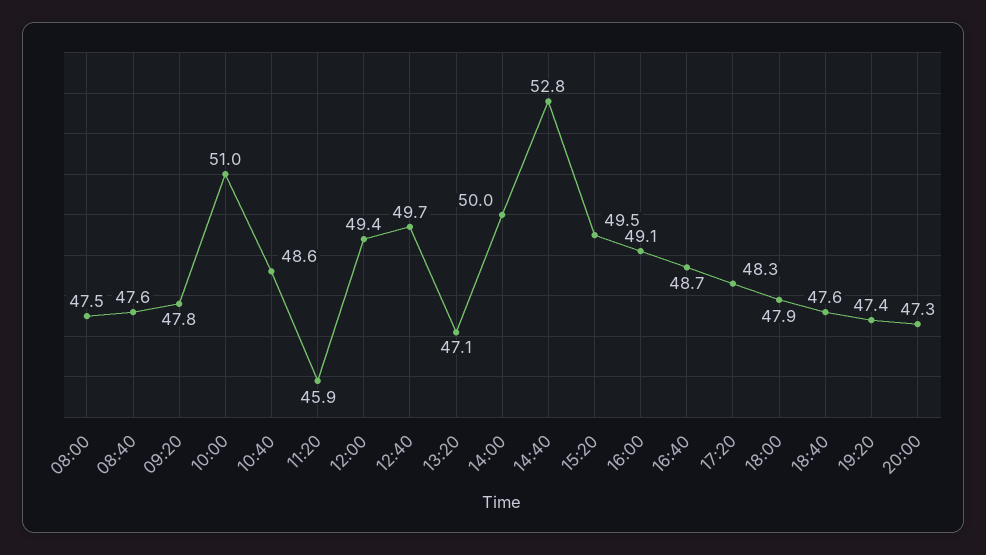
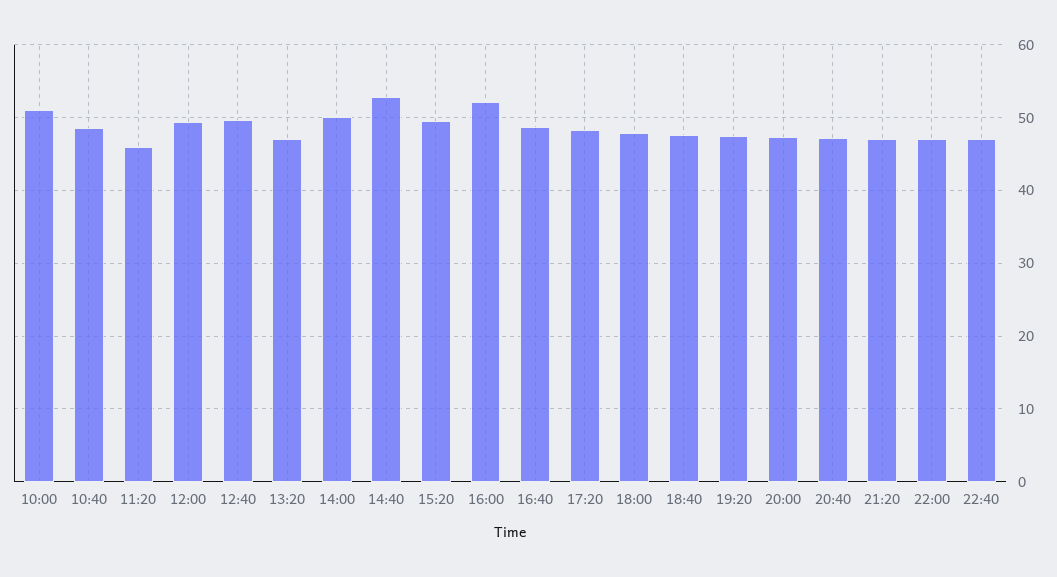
08:00: 47.5 -> none
08:40: 47.6 -> none
09:20: 47.8 -> none
16:00: 49.1 -> 52
20:40: none -> 47
21:20: none -> 47
22:00: none -> 47
22:40: none -> 47

